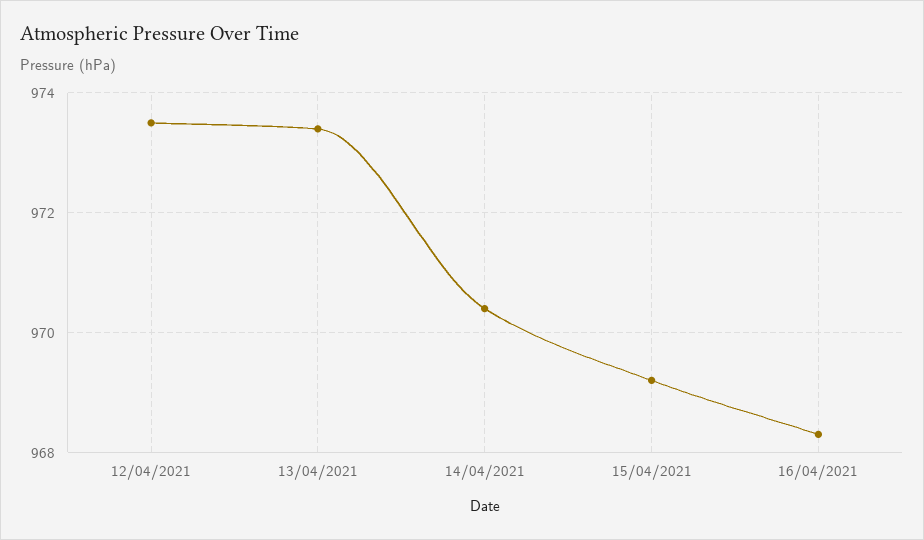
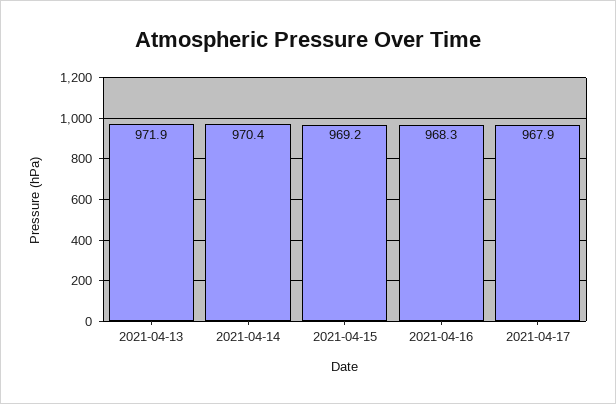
12/04/2021: 973.5 -> none
13/04/2021: 973.5 -> 971.9
2021-04-17: none -> 967.9

